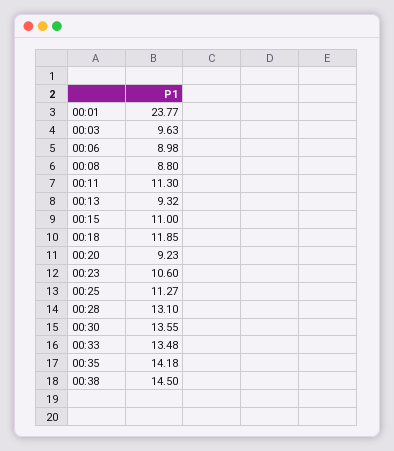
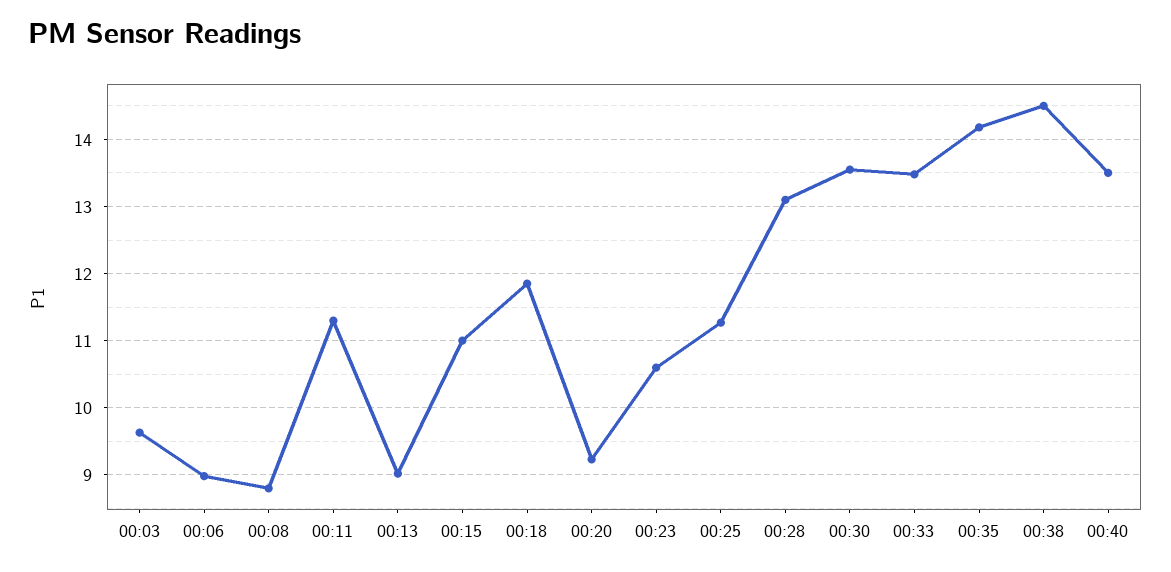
00:01: 23.77 -> none
00:13: 9.32 -> 9
00:40: none -> 13.5

